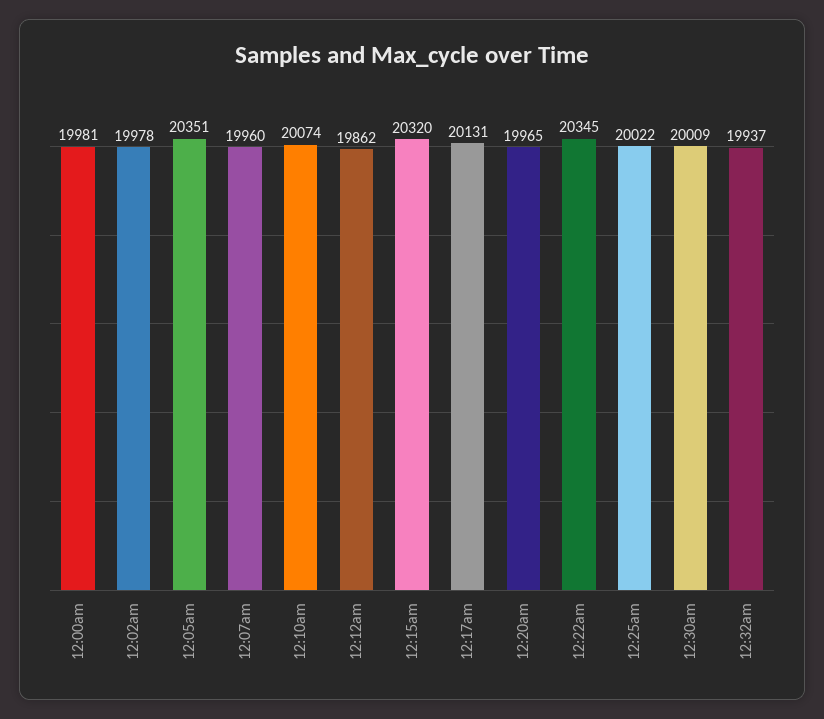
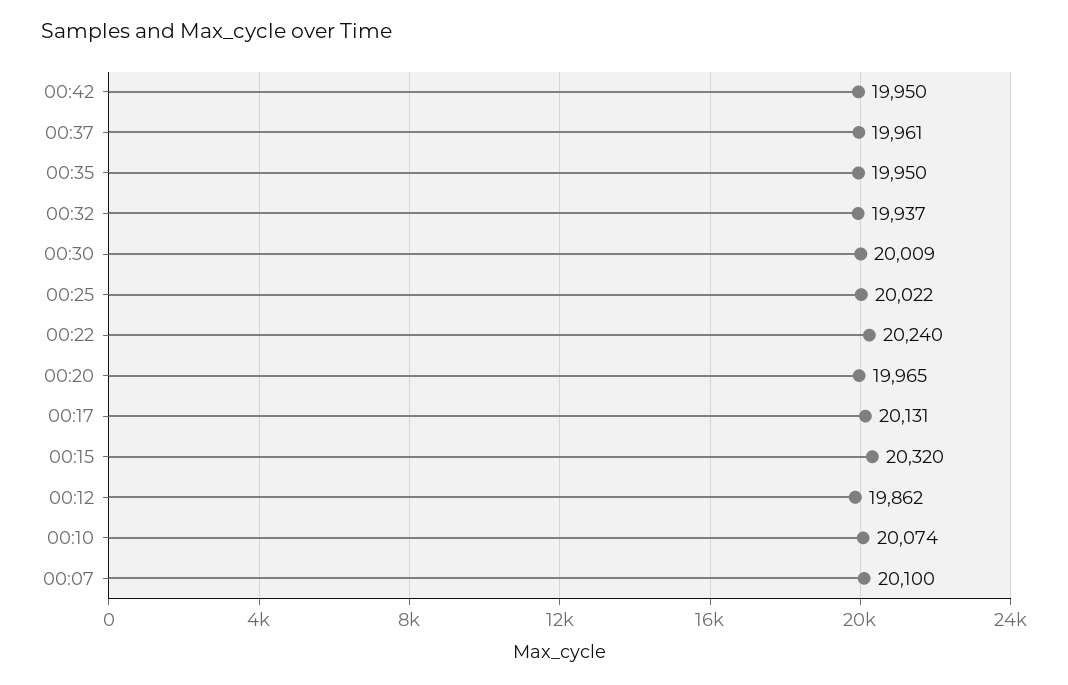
12:00am: 19981 -> none
12:02am: 19978 -> none
12:05am: 20351 -> none
12:07am: 19960 -> 20100
12:22am: 20345 -> 20240
00:42: none -> 19950
00:37: none -> 19961
00:35: none -> 19950

